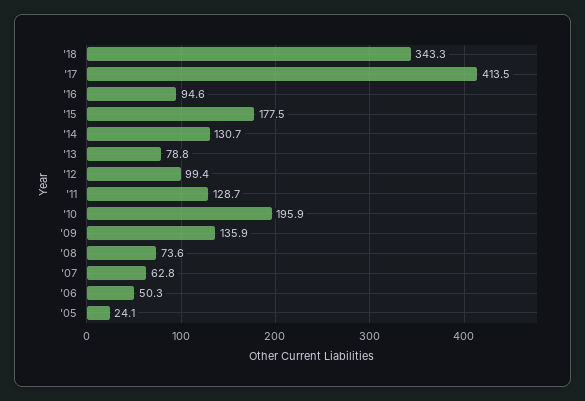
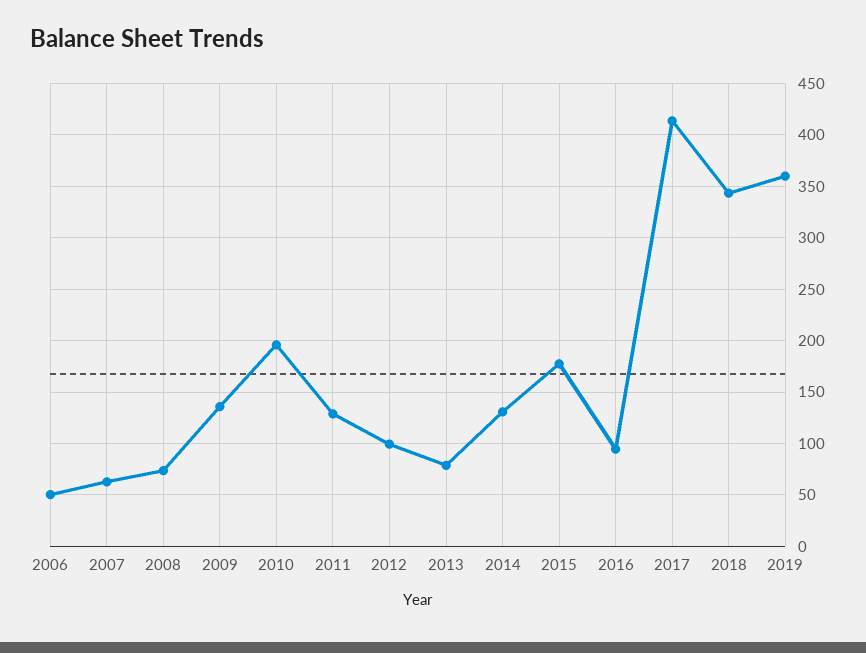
'05: 24.1 -> none
2019: none -> 360

